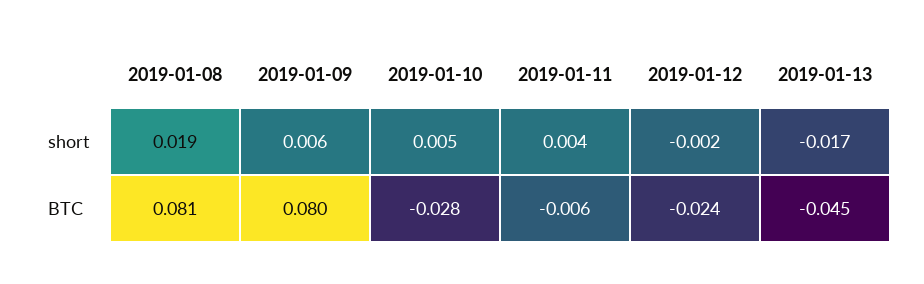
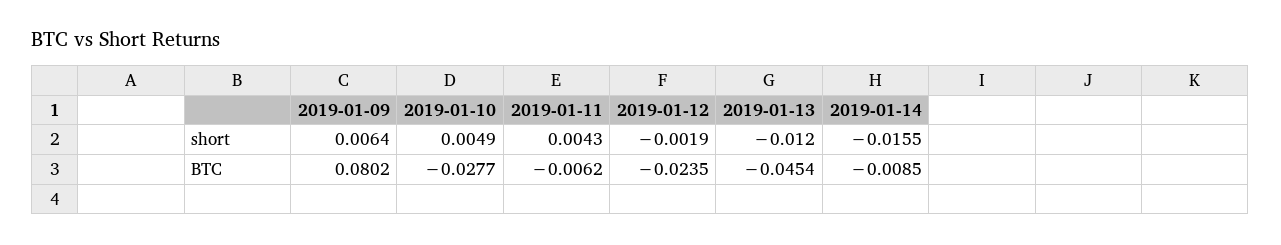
2019-01-08, short: 0.019 -> none
2019-01-13, short: -0.017 -> -0.012
2019-01-08, BTC: 0.081 -> none
2019-01-14, short: none -> -0.0155
2019-01-14, BTC: none -> -0.0085

